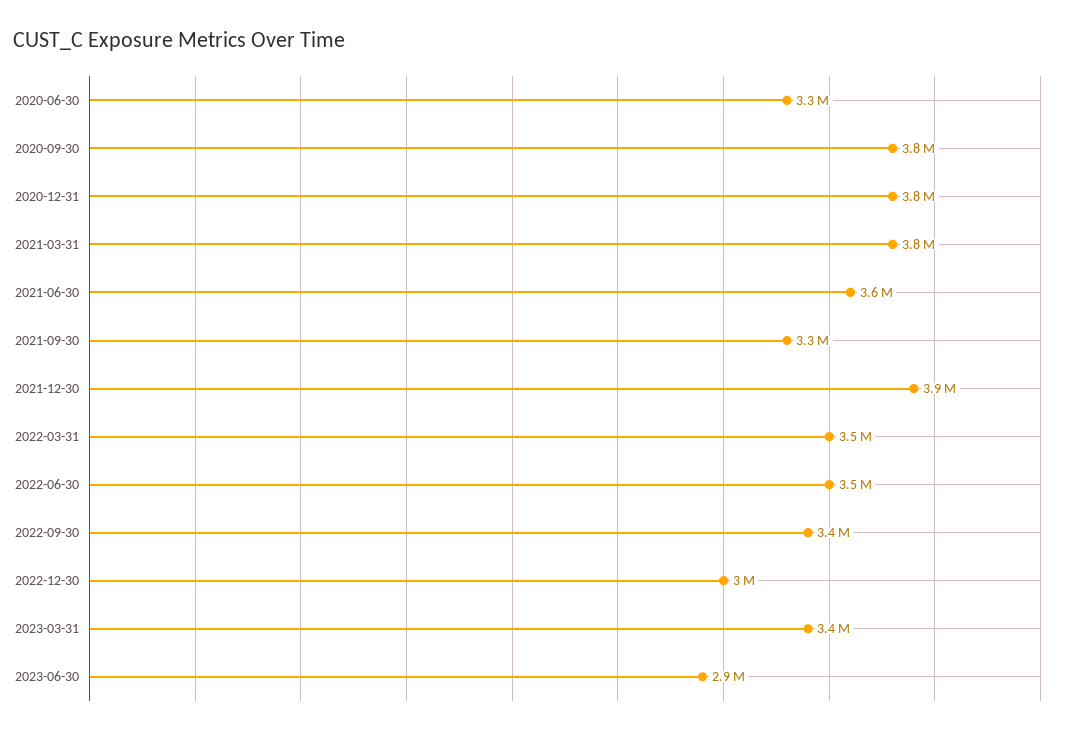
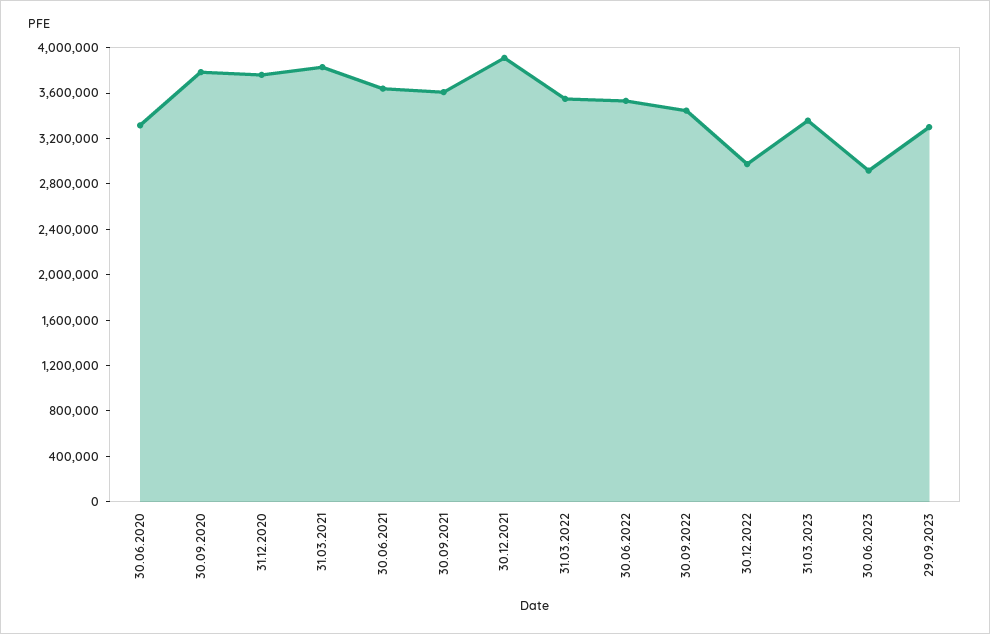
2021-09-30: 3300000 -> 3600000
29.09.2023: none -> 3300000

